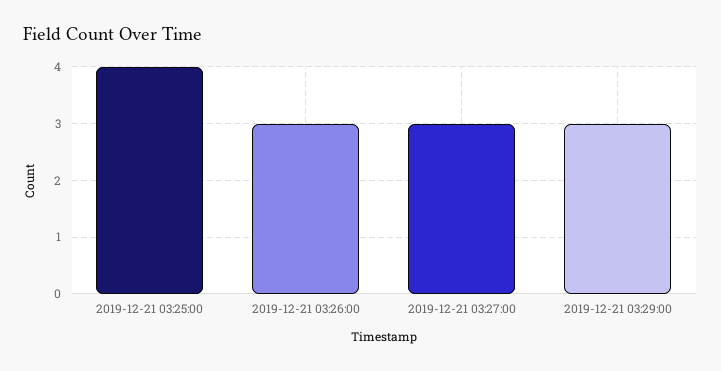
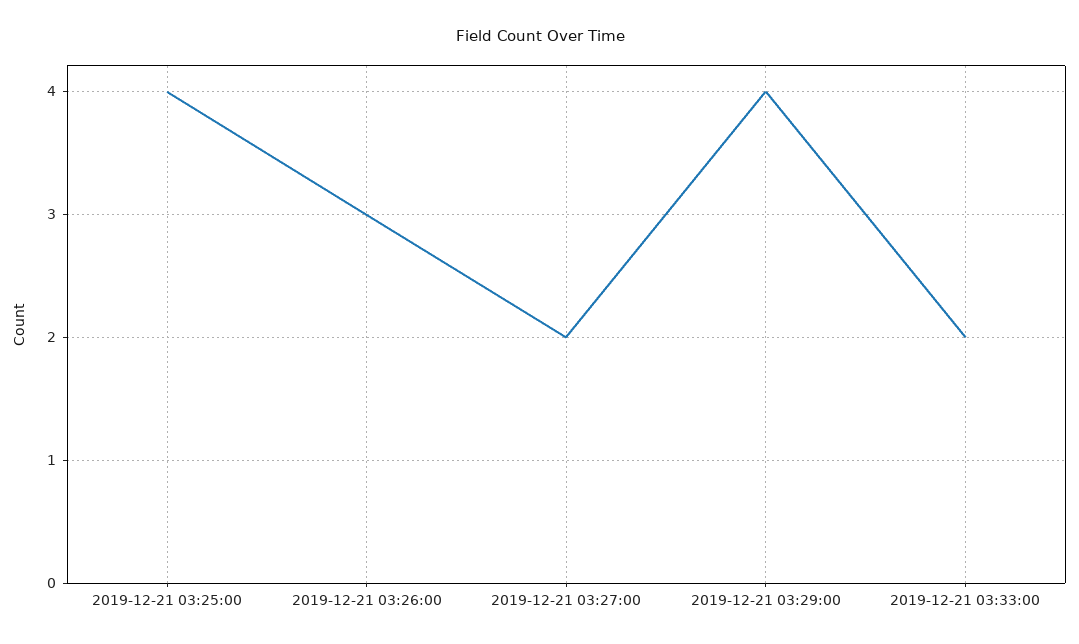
2019-12-21 03:27:00: 3 -> 2
2019-12-21 03:29:00: 3 -> 4
2019-12-21 03:33:00: none -> 2

